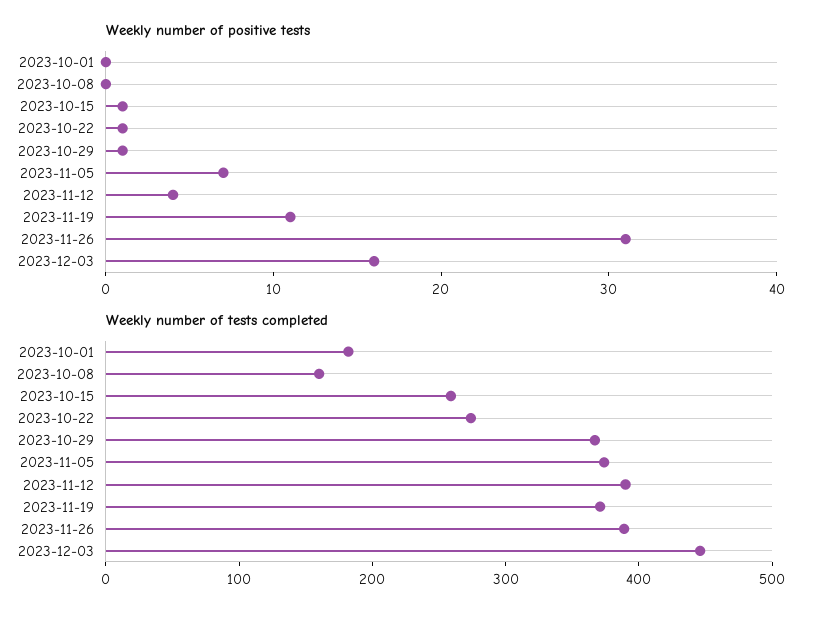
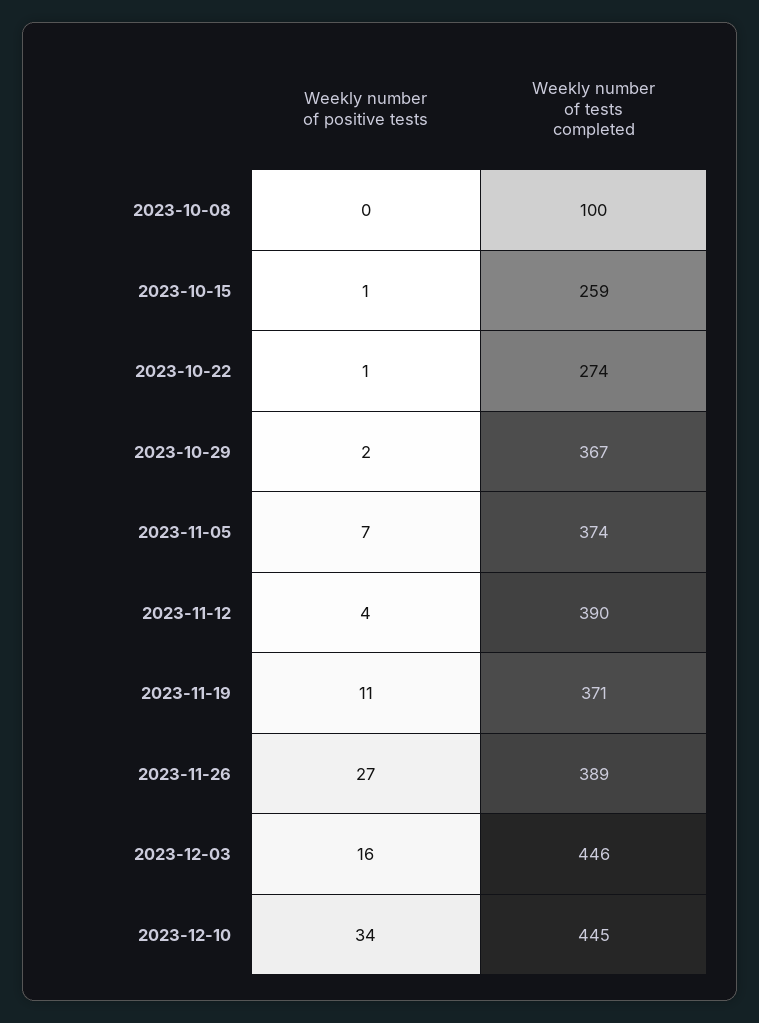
Weekly number of positive tests, 2023-10-01: 0 -> none
Weekly number of positive tests, 2023-10-29: 1 -> 2
Weekly number of positive tests, 2023-11-26: 31 -> 27
Weekly number of tests completed, 2023-10-01: 180 -> none
Weekly number of tests completed, 2023-10-08: 160 -> 100
Weekly number of positive tests, 2023-12-10: none -> 34
Weekly number of tests completed, 2023-12-10: none -> 445

